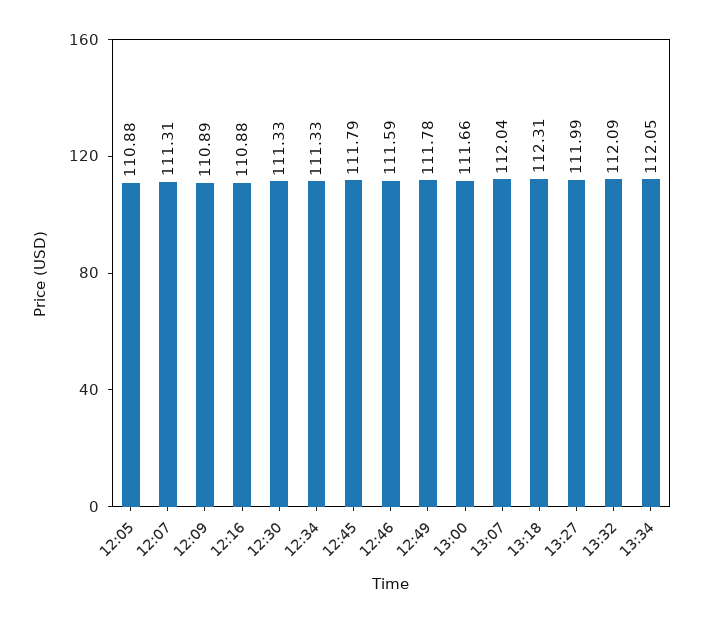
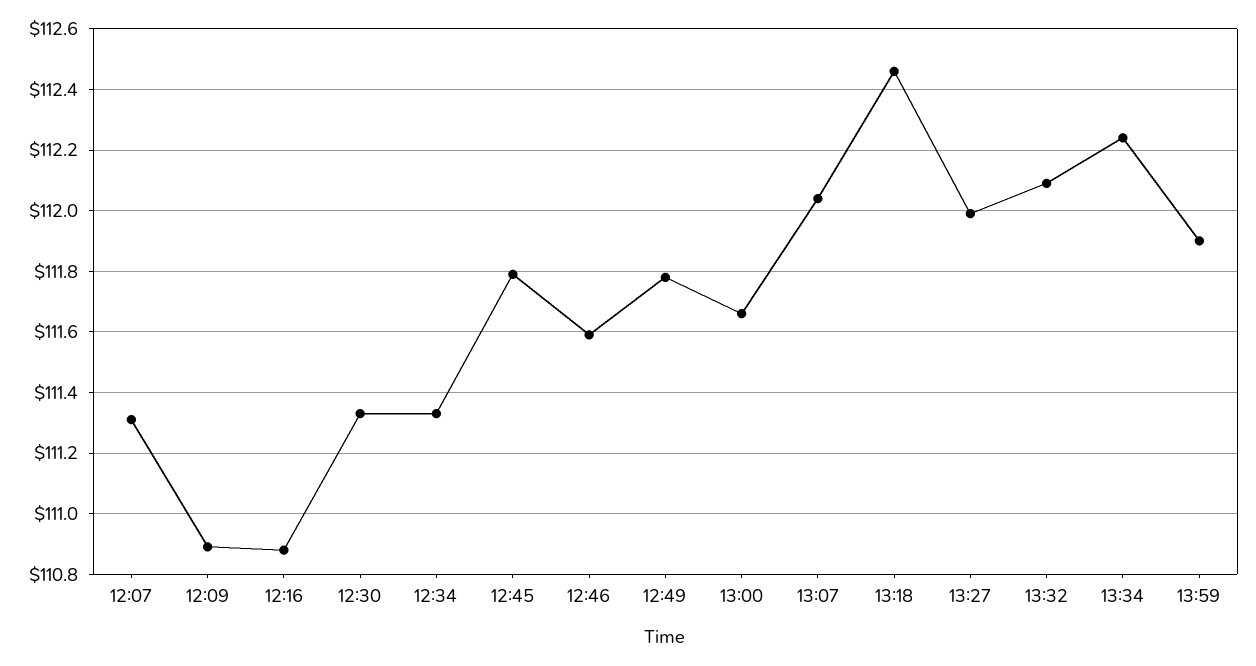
12:05: 110.88 -> none
13:18: 112.31 -> 112.45
13:34: 112.05 -> 112.25
13:59: none -> 111.9

